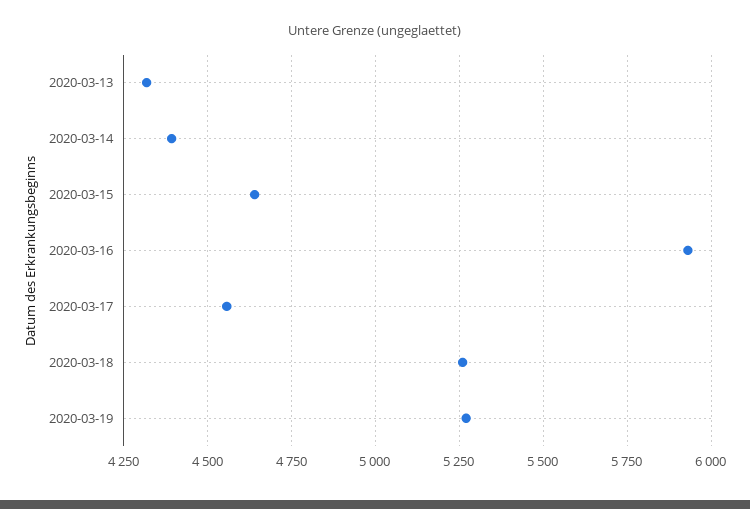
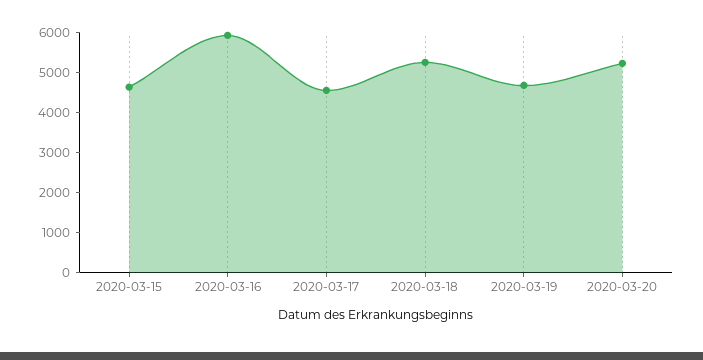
2020-03-13: 4325 -> none
2020-03-14: 4400 -> none
2020-03-19: 5275 -> 4750
2020-03-20: none -> 5250

